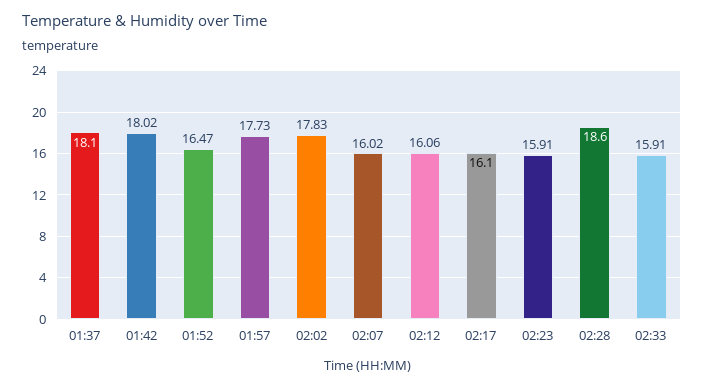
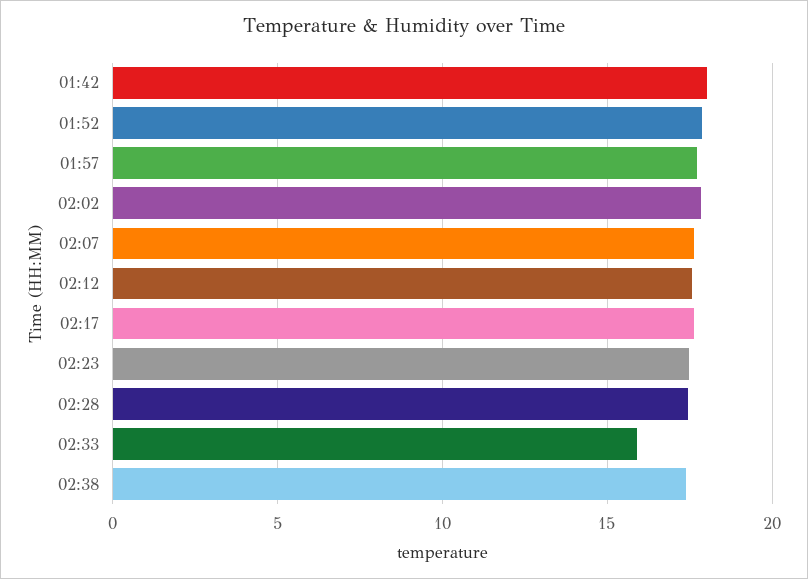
01:37: 18.1 -> none
01:52: 16.47 -> 18
02:07: 16.02 -> 17.5
02:12: 16.06 -> 17.5
02:17: 16.1 -> 17.5
02:23: 15.91 -> 17.5
02:28: 18.6 -> 17.5
02:38: none -> 17.5

